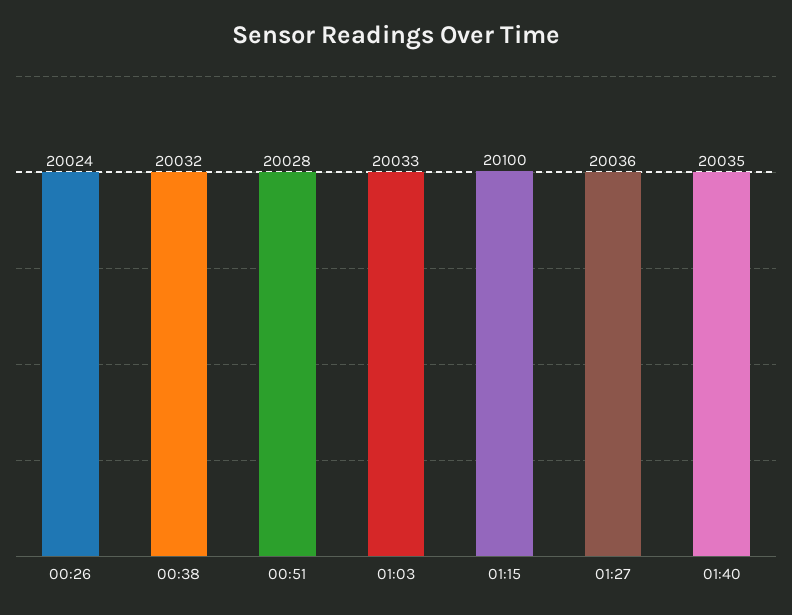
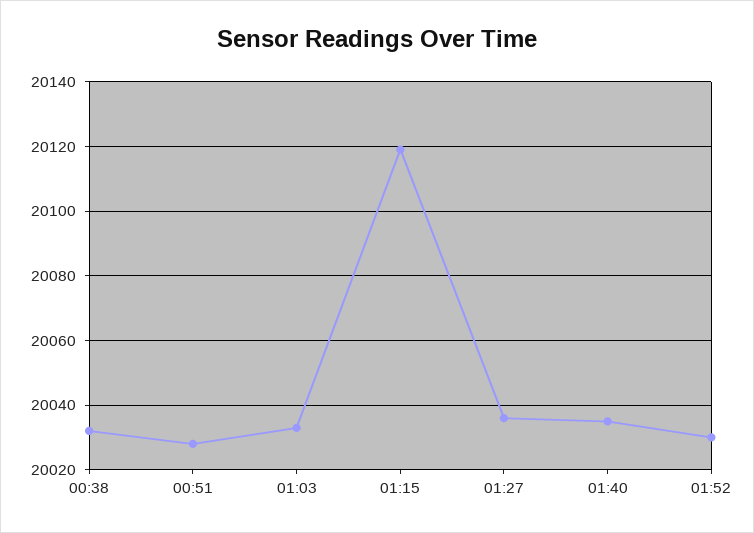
00:26: 20024 -> none
01:15: 20100 -> 20120
01:52: none -> 20030

